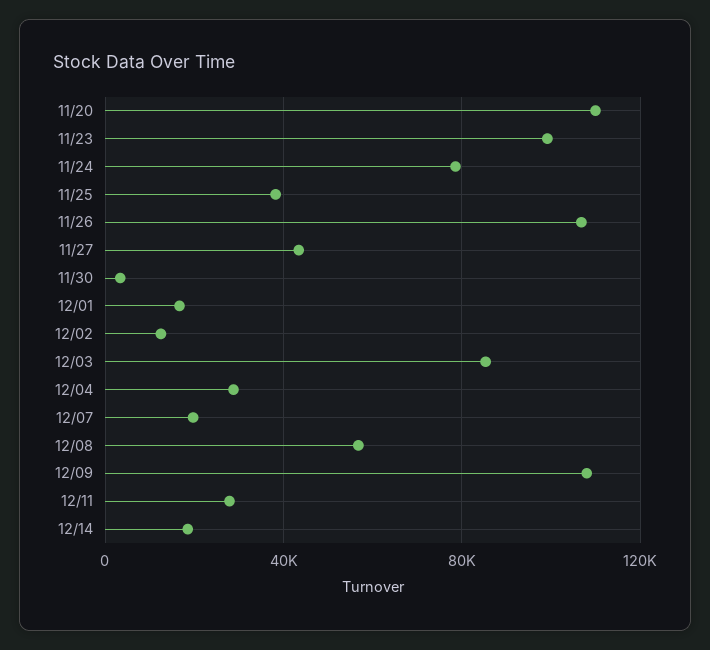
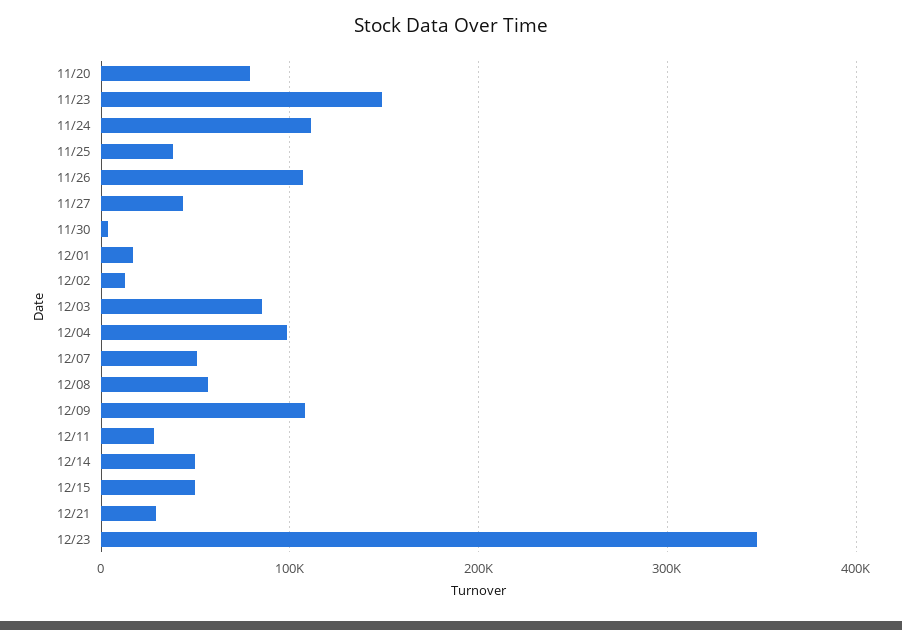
11/20: 110000 -> 80000
11/23: 100000 -> 150000
11/24: 80000 -> 110000
12/04: 30000 -> 100000
12/07: 20000 -> 50000
12/14: 20000 -> 50000
12/15: none -> 50000
12/21: none -> 30000
12/23: none -> 350000

